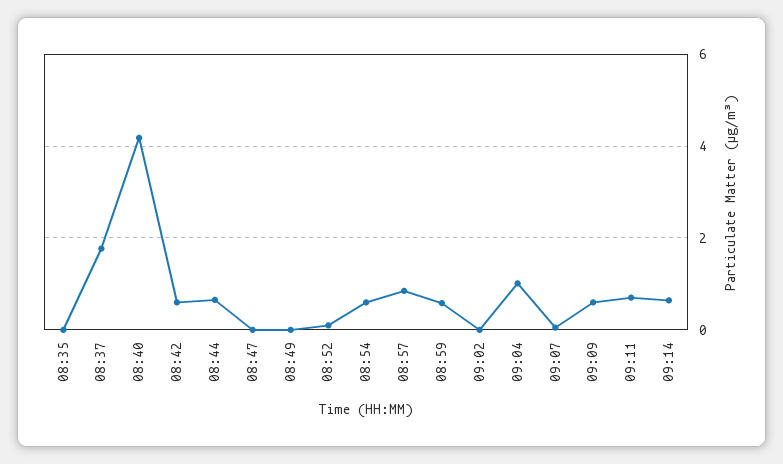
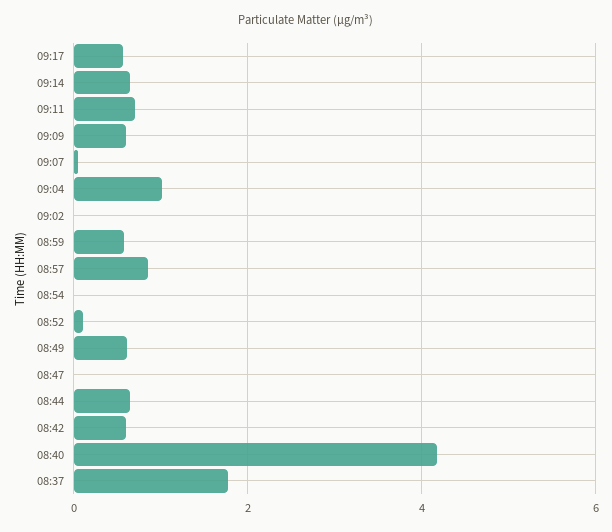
08:35: 0 -> none
08:49: 0 -> 0.6
08:54: 0.6 -> 0
09:17: none -> 0.6

